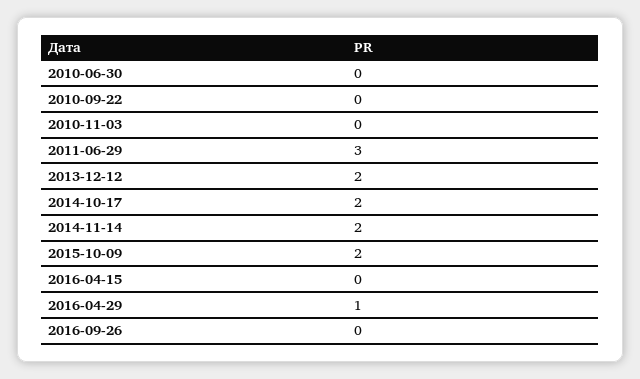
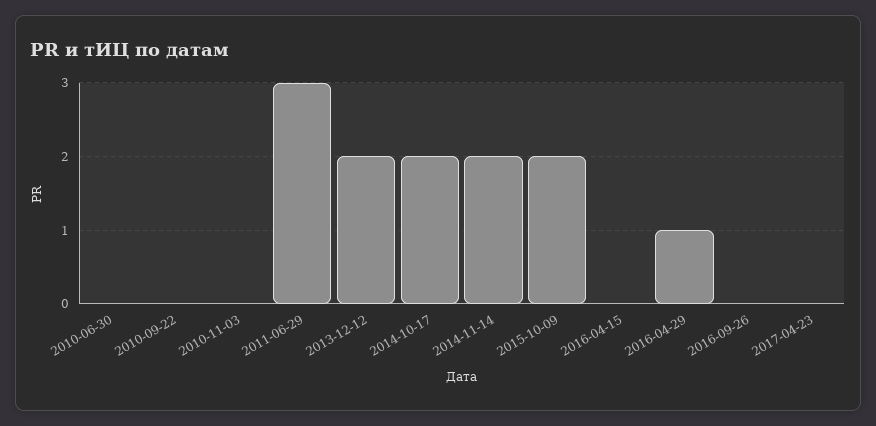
2017-04-23: none -> 0

